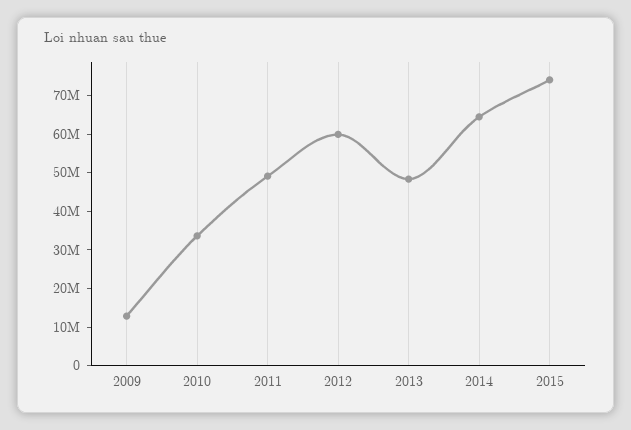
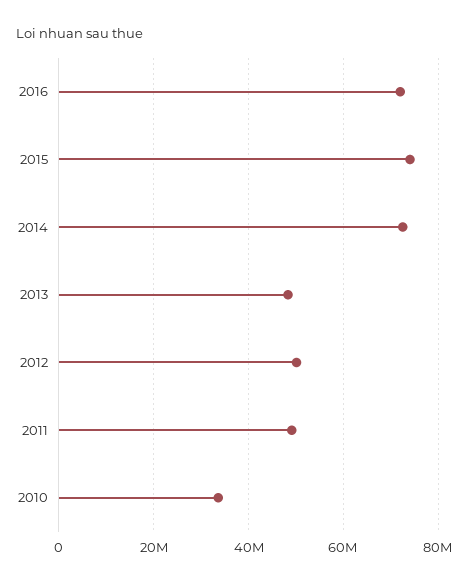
2009: 12500000 -> none
2012: 60000000 -> 50000000
2014: 65000000 -> 72000000
2016: none -> 72000000

